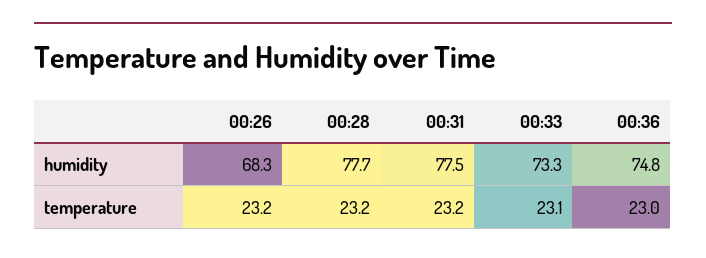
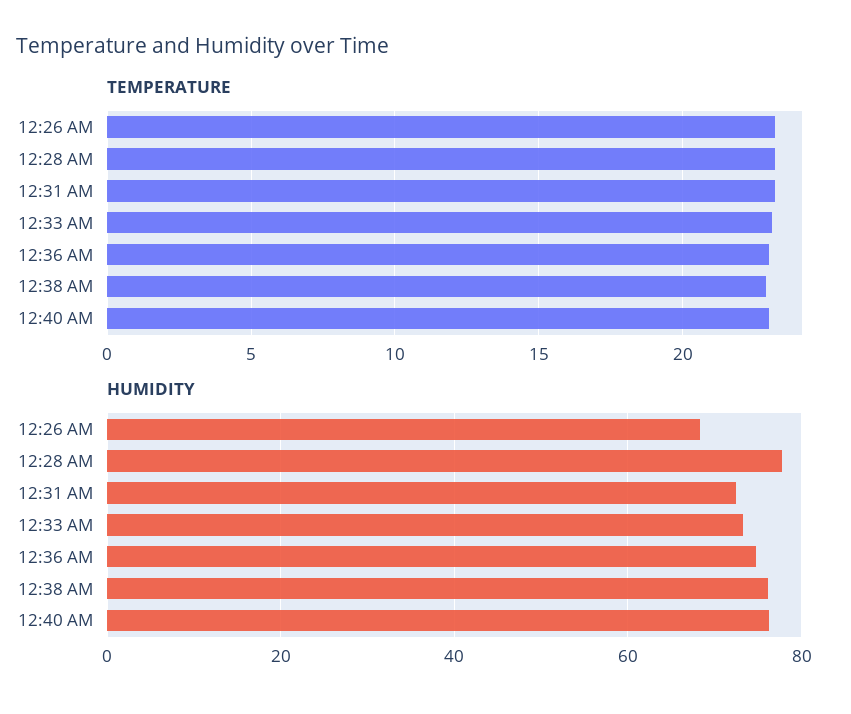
humidity, 00:31: 77.5 -> 72
temperature, 12:38 AM: none -> 23
temperature, 12:40 AM: none -> 23
humidity, 12:38 AM: none -> 76
humidity, 12:40 AM: none -> 76

